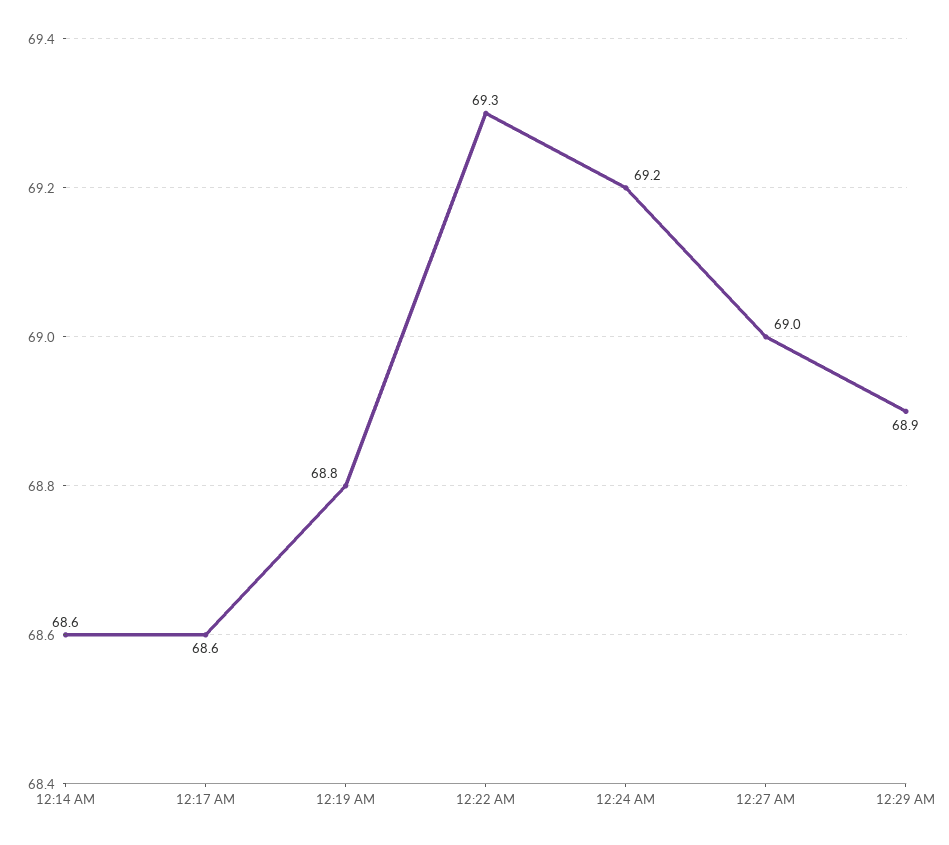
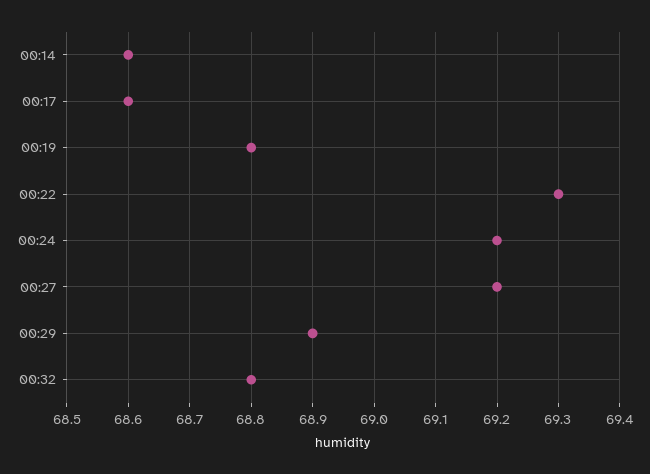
12:27 AM: 69 -> 69.2
00:32: none -> 68.8

